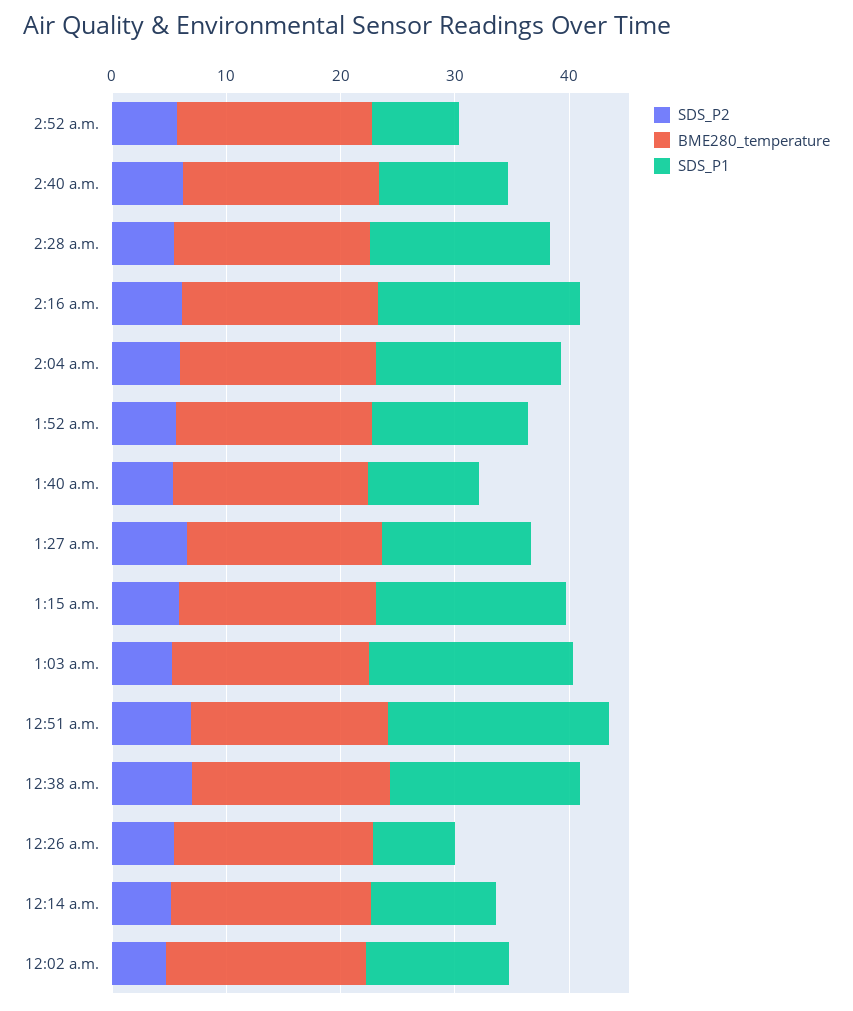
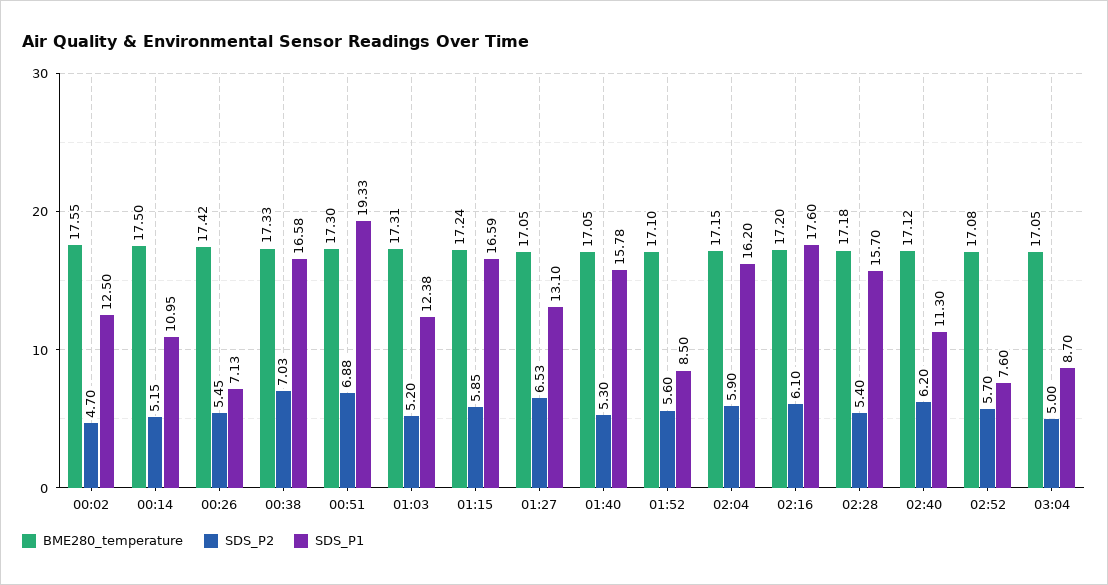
SDS_P1, 1:52 a.m.: 14 -> 8.5
SDS_P1, 1:40 a.m.: 10 -> 15.78
SDS_P1, 1:03 a.m.: 18 -> 12.38
BME280_temperature, 03:04: none -> 17.05
SDS_P2, 03:04: none -> 5
SDS_P1, 03:04: none -> 8.7

